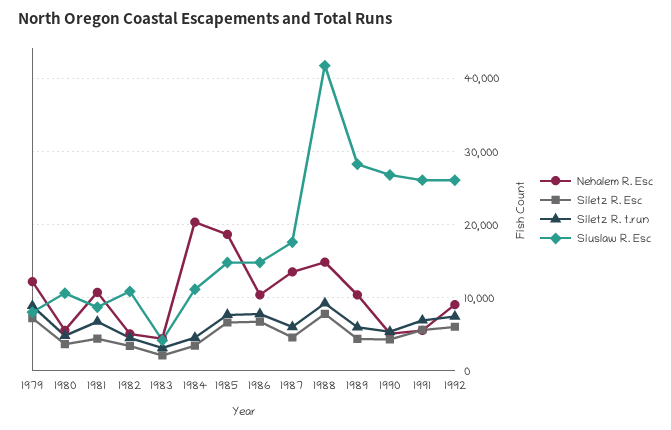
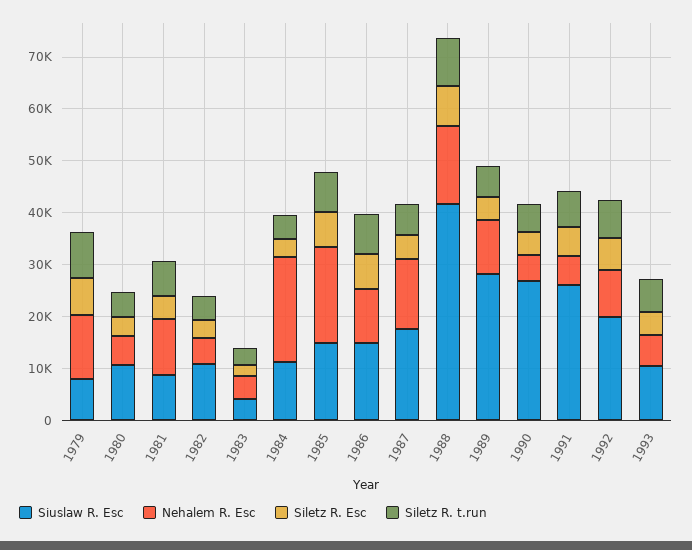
Siuslaw R. Esc, 1992: 26000 -> 20000
Siuslaw R. Esc, 1993: none -> 10000
Nehalem R. Esc, 1993: none -> 6000
Siletz R. Esc, 1993: none -> 4000
Siletz R. t.run, 1993: none -> 6000

